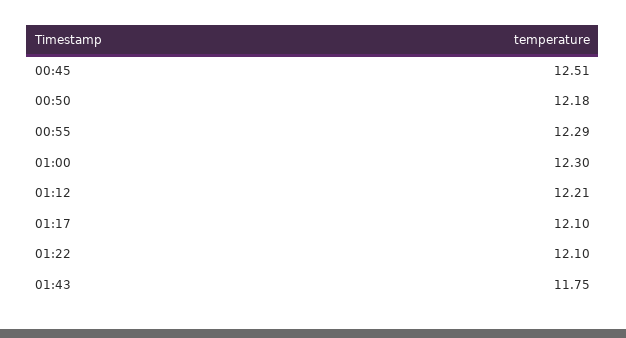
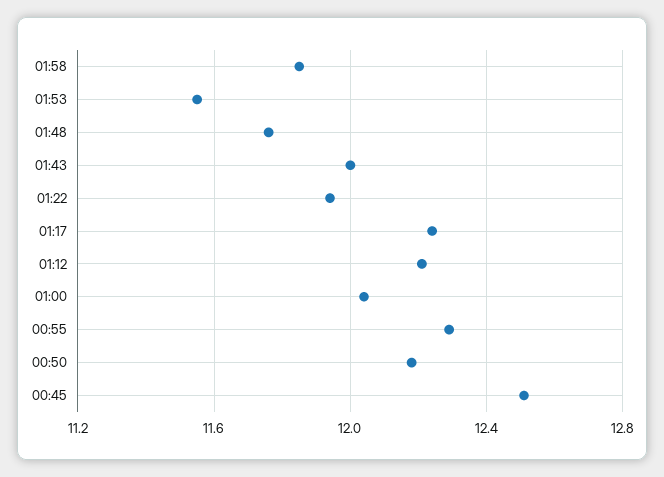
01:00: 12.3 -> 12.05
01:17: 12.1 -> 12.25
01:22: 12.1 -> 11.95
01:43: 11.75 -> 12
01:58: none -> 11.85
01:53: none -> 11.55
01:48: none -> 11.75

